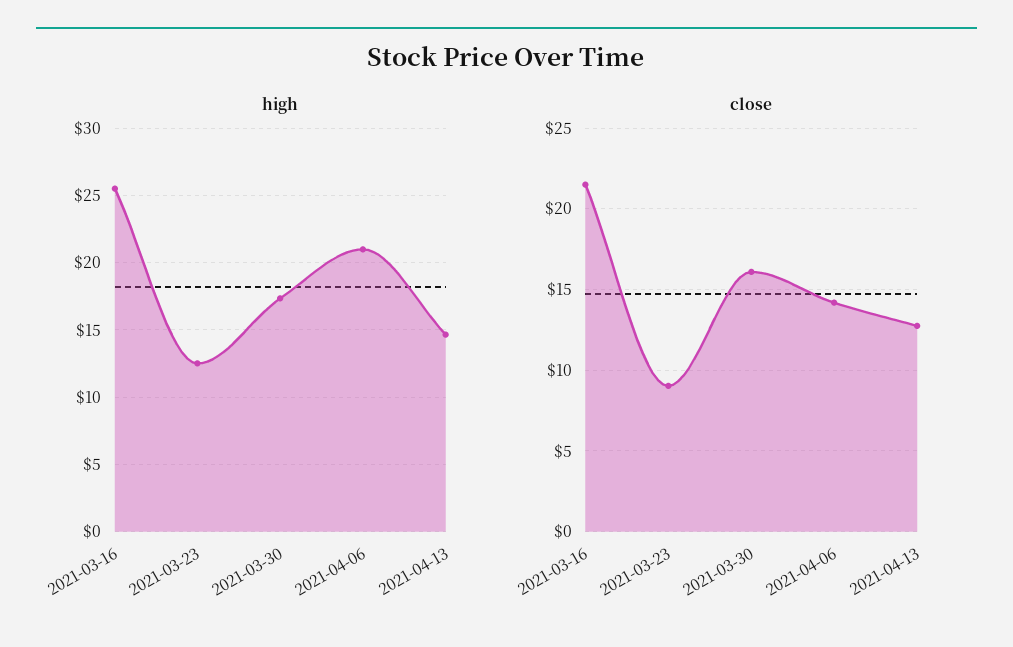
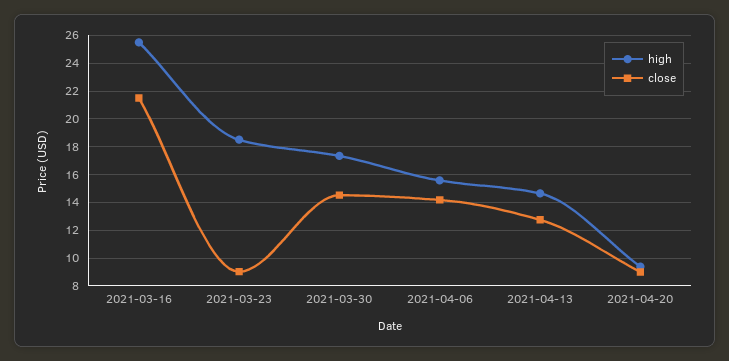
high, 2021-03-23: 12.5 -> 18.5
high, 2021-04-06: 21 -> 15.5
close, 2021-03-30: 16 -> 14.5
high, 2021-04-20: none -> 9.5
close, 2021-04-20: none -> 9

